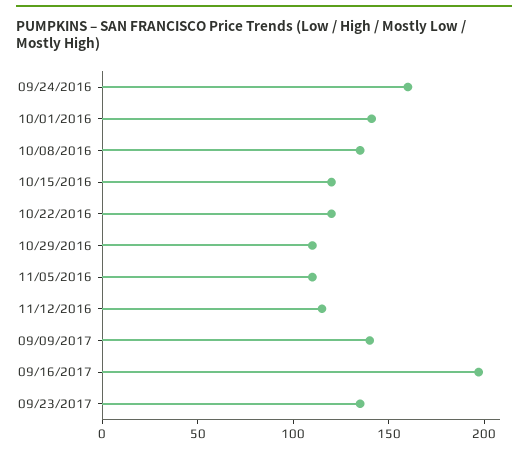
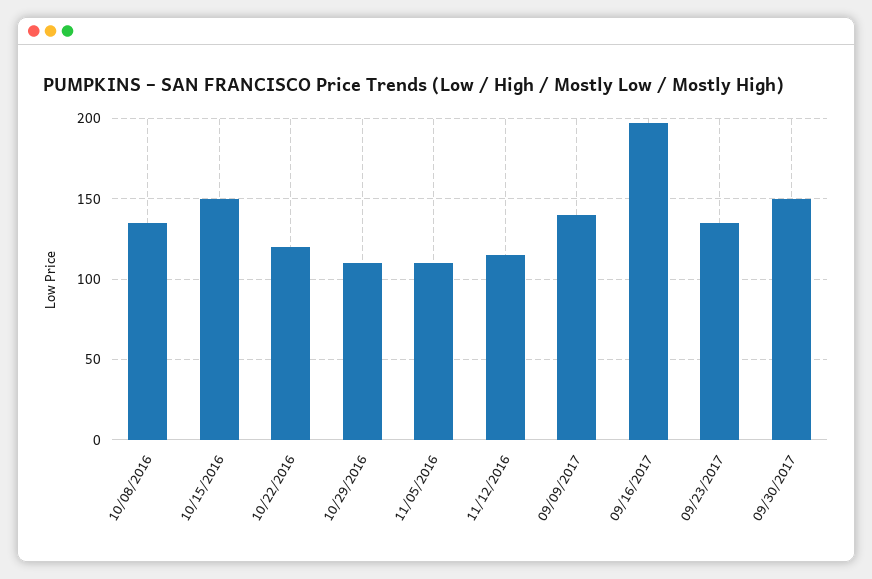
09/24/2016: 160 -> none
10/01/2016: 140 -> none
10/15/2016: 120 -> 150
09/30/2017: none -> 150

